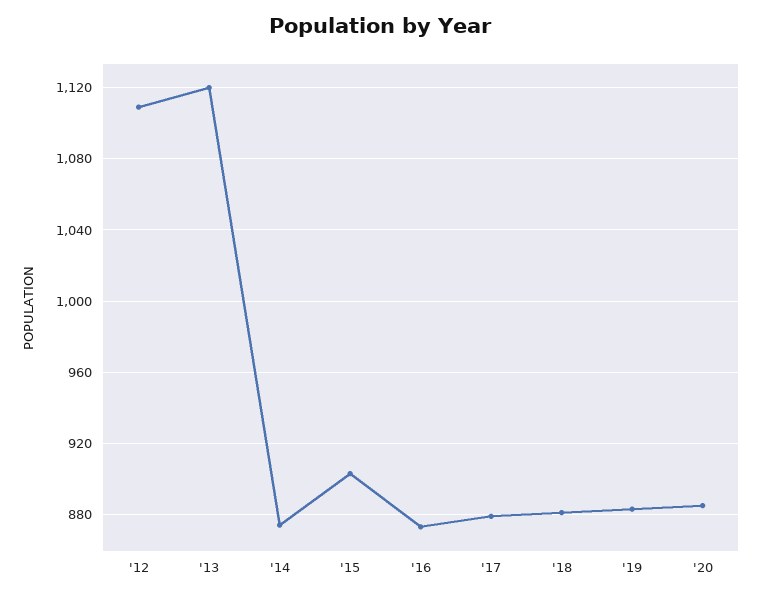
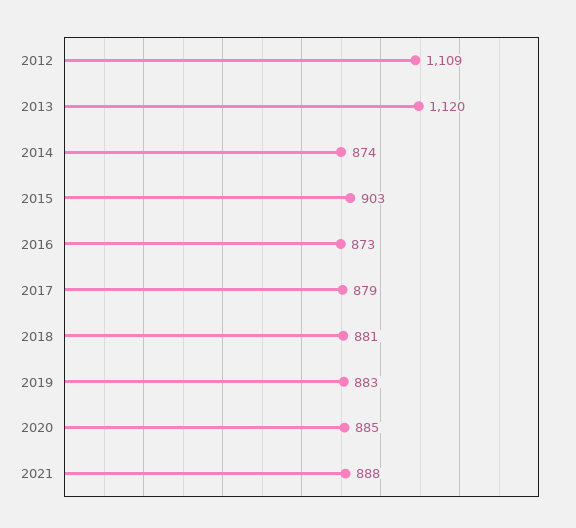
2021: none -> 888

